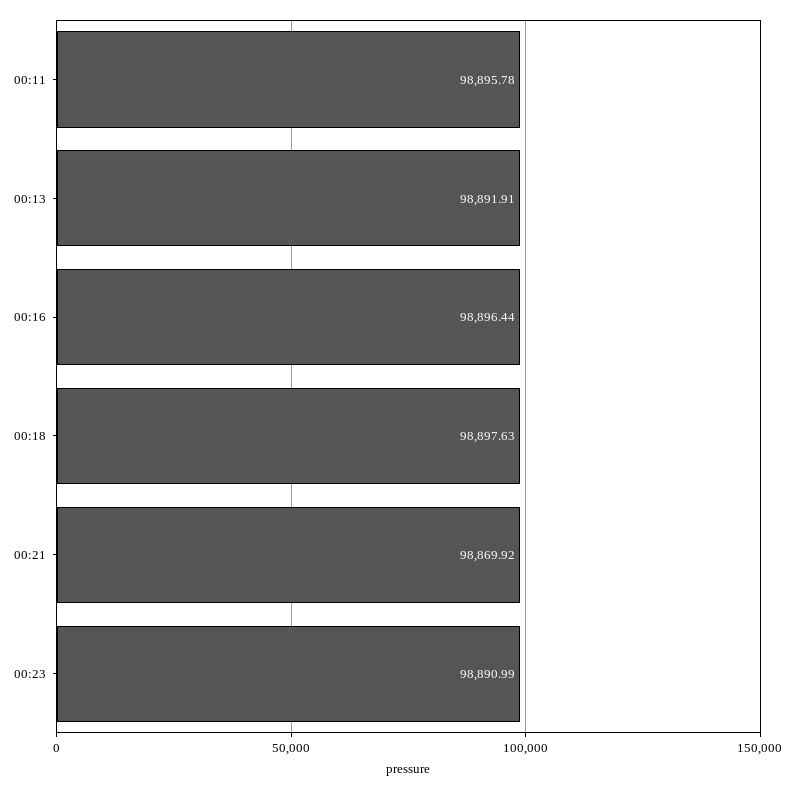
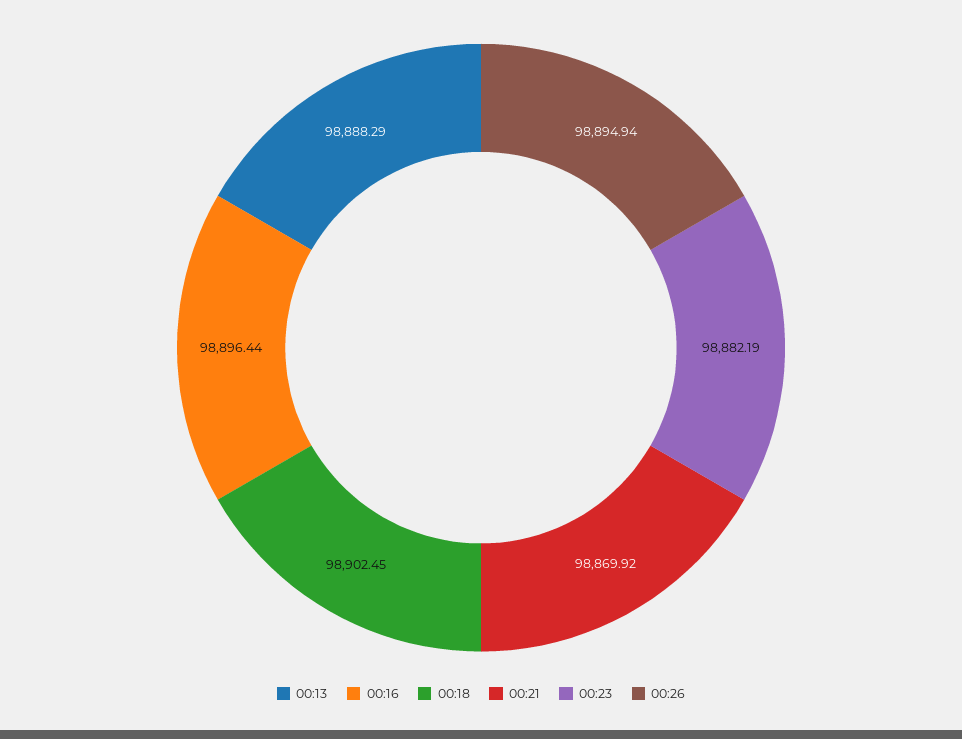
00:11: 98895.78 -> none
00:13: 98891.91 -> 98888.29
00:18: 98897.63 -> 98902.45
00:23: 98890.99 -> 98882.19
00:26: none -> 98894.94

